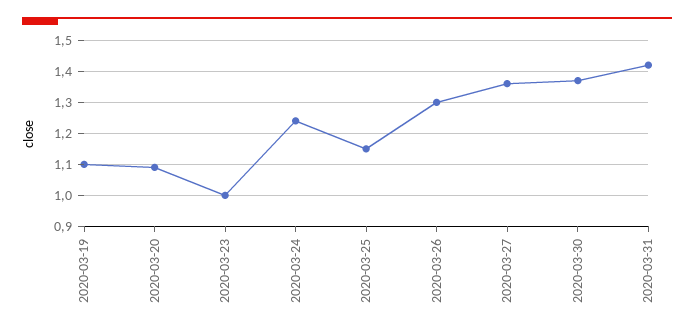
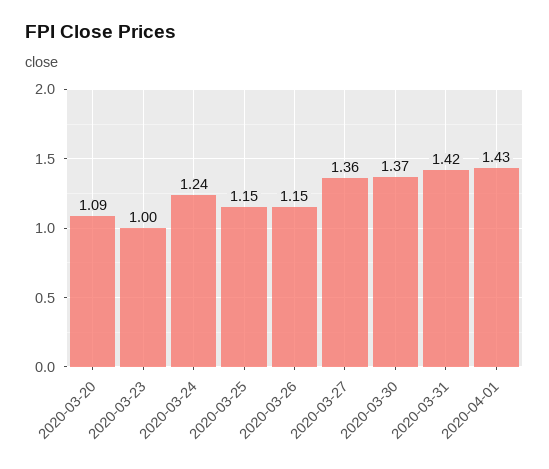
2020-03-19: 1.1 -> none
2020-03-26: 1.3 -> 1.15
2020-04-01: none -> 1.43

